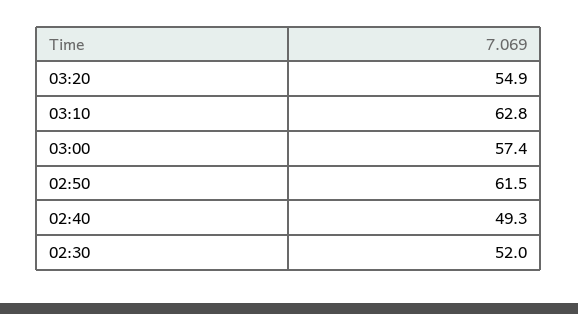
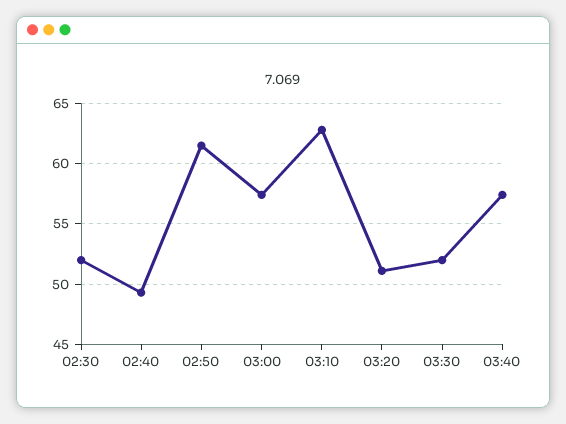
03:20: 54.9 -> 51
03:30: none -> 52
03:40: none -> 57.5

